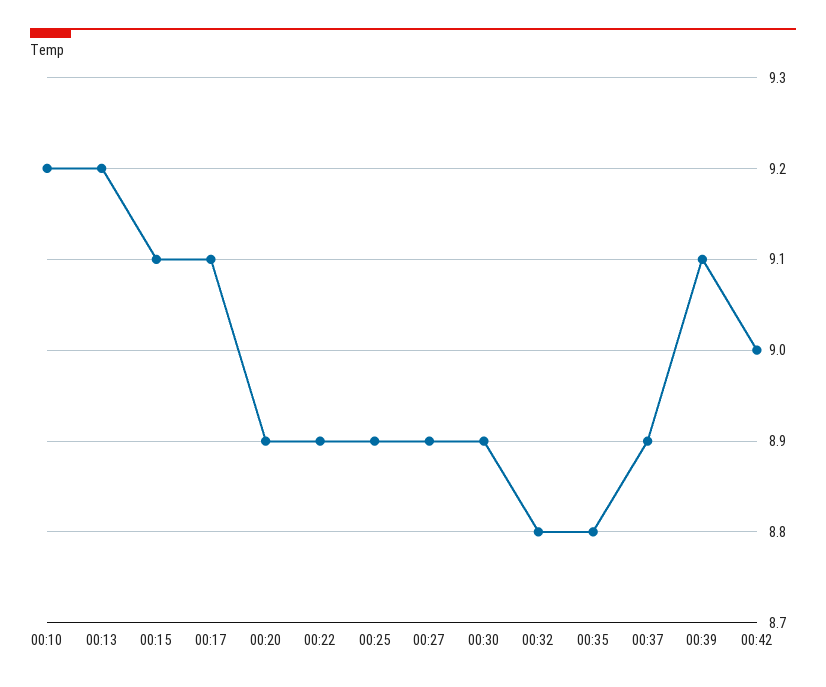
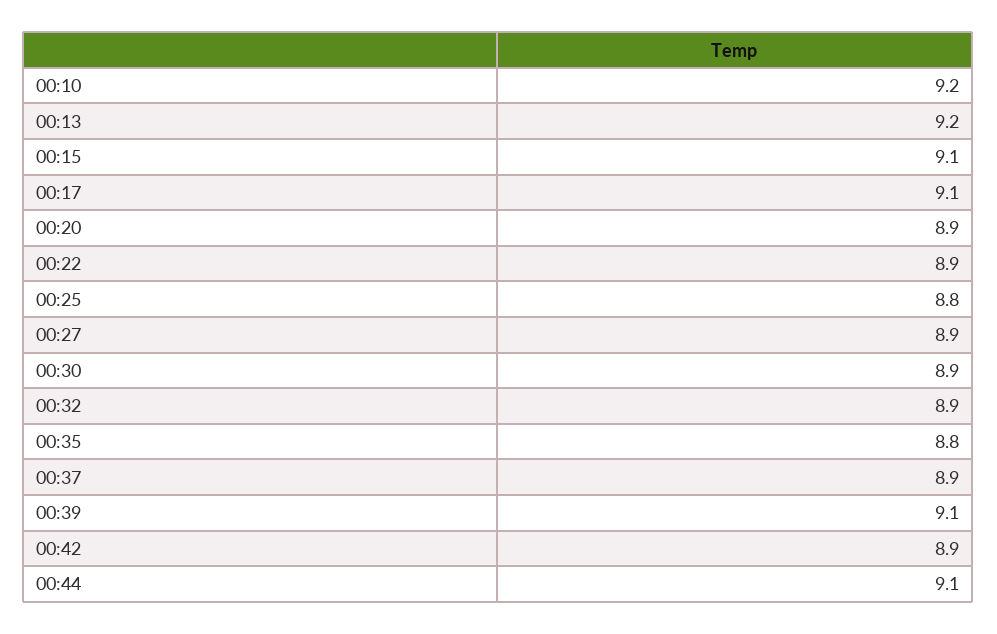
00:25: 8.9 -> 8.8
00:32: 8.8 -> 8.9
00:42: 9 -> 8.9
00:44: none -> 9.1

